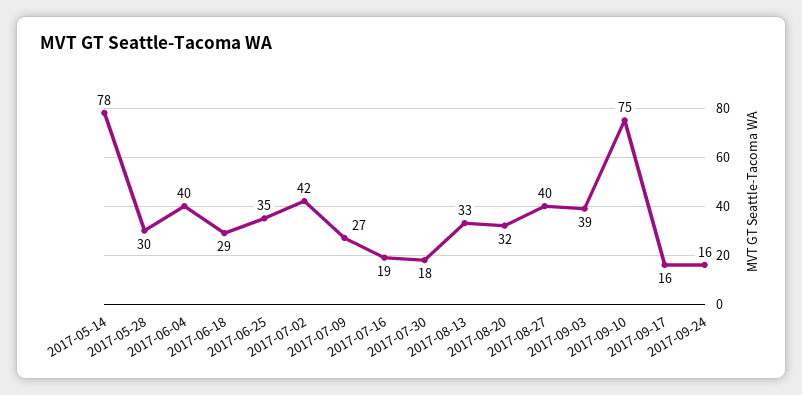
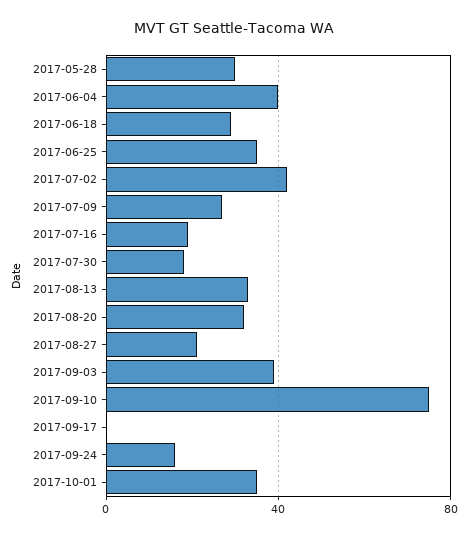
2017-05-14: 78 -> none
2017-08-27: 40 -> 20
2017-09-17: 16 -> 0
2017-10-01: none -> 35

